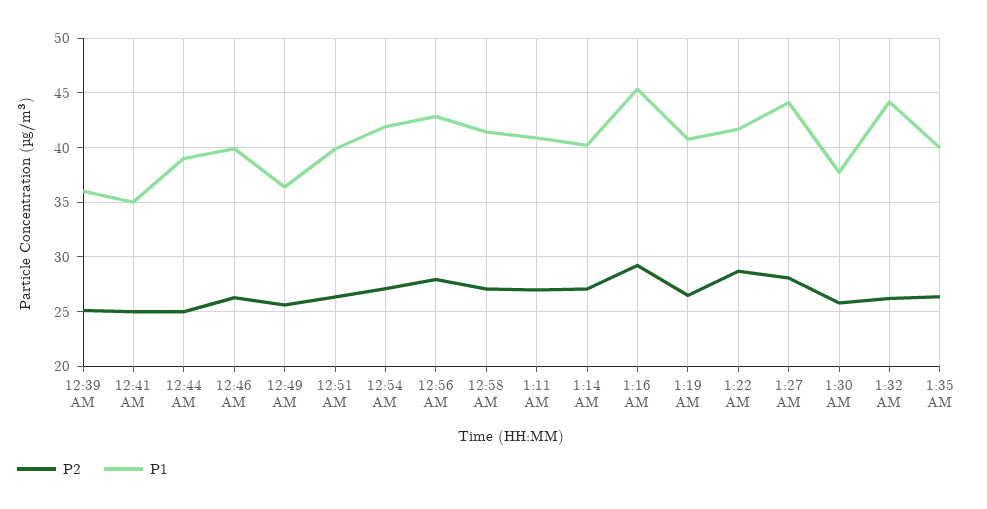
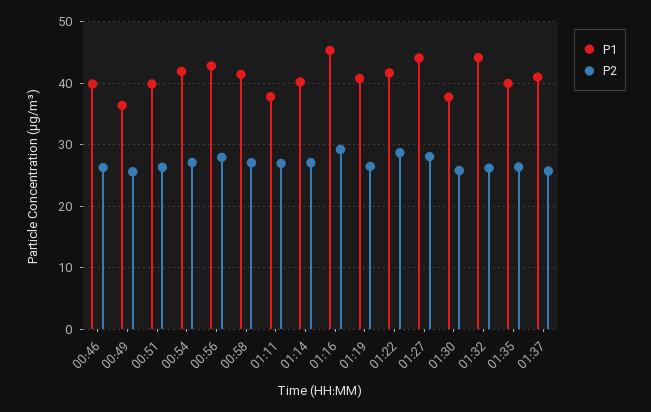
P2, 12:39 AM: 25 -> none
P1, 12:39 AM: 36 -> none
P2, 12:41 AM: 25 -> none
P1, 12:41 AM: 35 -> none
P2, 12:44 AM: 25 -> none
P1, 12:44 AM: 39 -> none
P1, 1:11 AM: 41 -> 38
P1, 01:37: none -> 41
P2, 01:37: none -> 26

